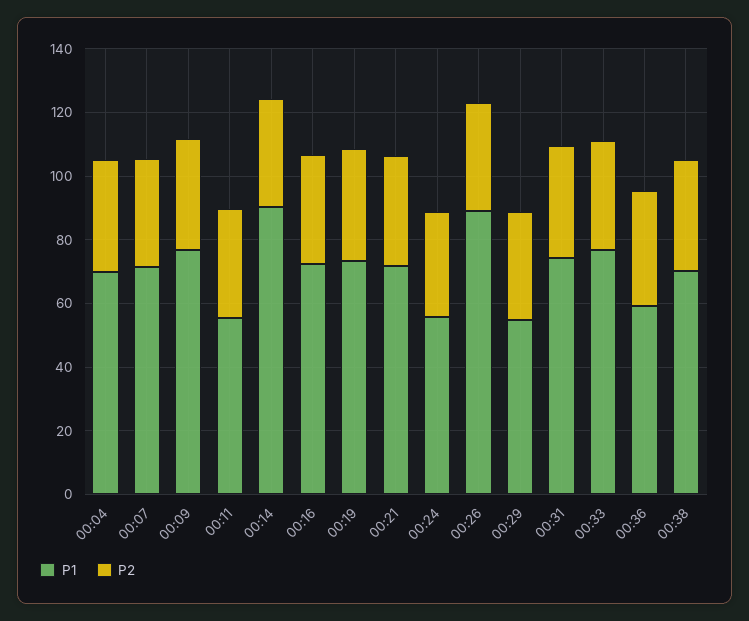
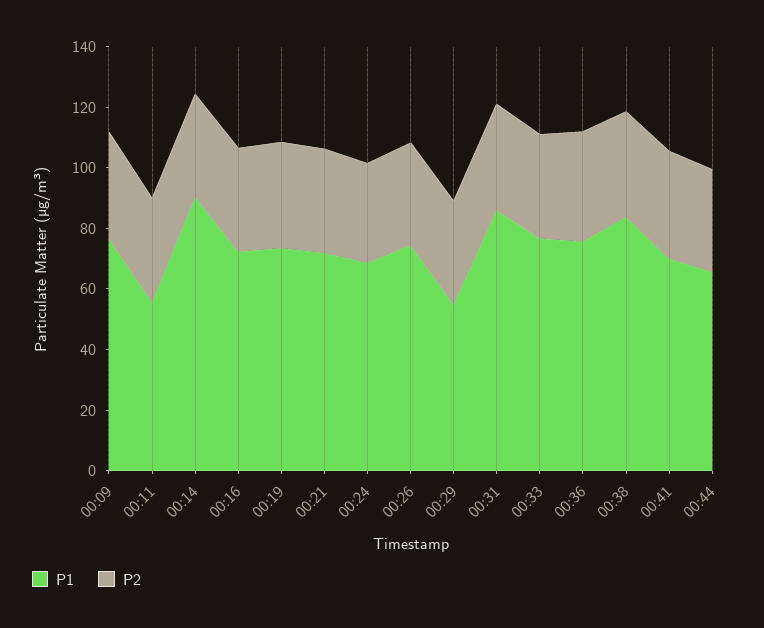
P1, 00:04: 70 -> none
P2, 00:04: 35 -> none
P1, 00:07: 70 -> none
P2, 00:07: 35 -> none
P1, 00:24: 55 -> 70
P1, 00:26: 90 -> 75
P1, 00:31: 75 -> 85
P1, 00:36: 60 -> 75
P1, 00:38: 70 -> 85
P1, 00:41: none -> 70
P2, 00:41: none -> 35
P1, 00:44: none -> 65
P2, 00:44: none -> 35

